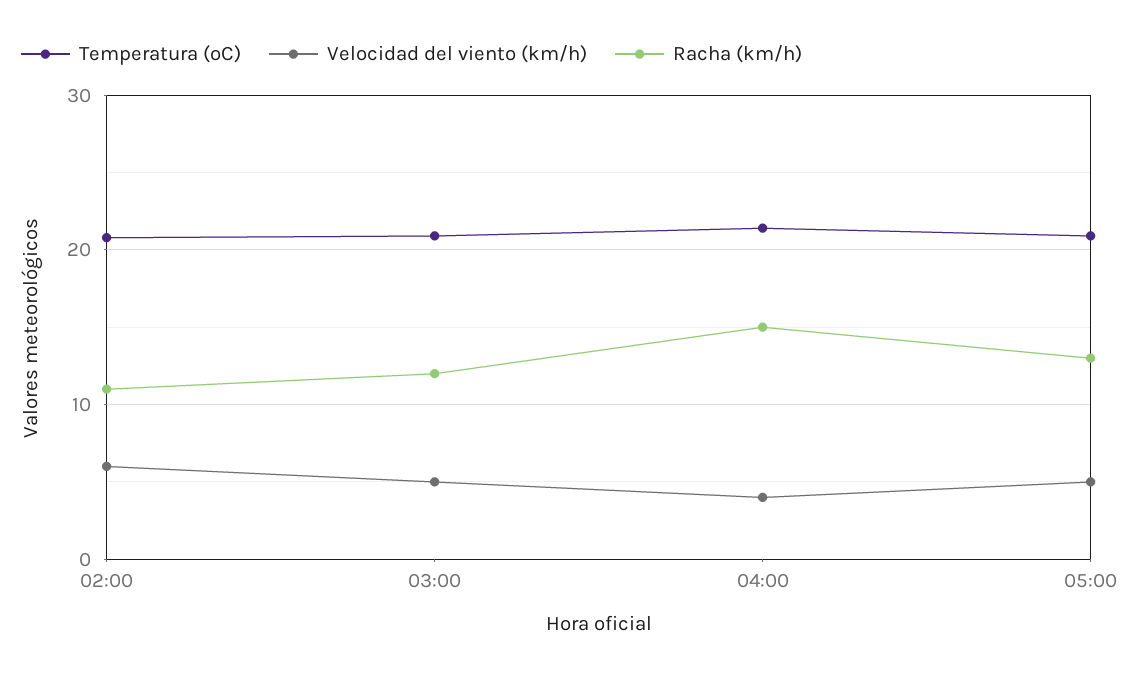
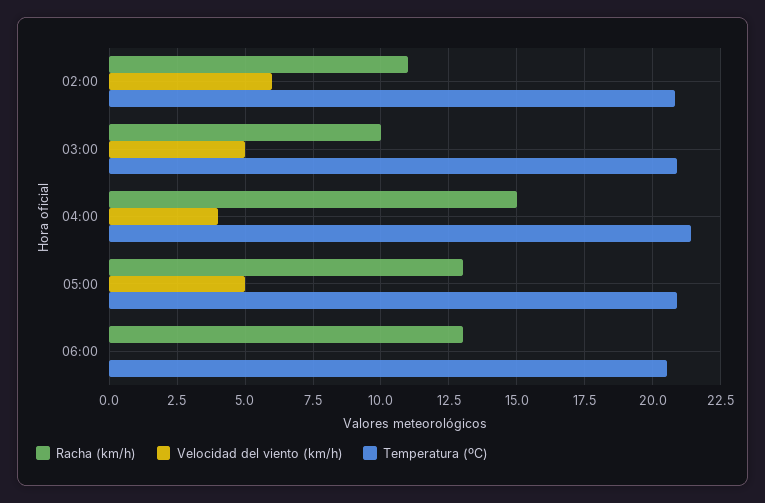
Racha (km/h), 03:00: 12 -> 10
Racha (km/h), 06:00: none -> 13
Velocidad del viento (km/h), 06:00: none -> 0
Temperatura (ºC), 06:00: none -> 20.5

